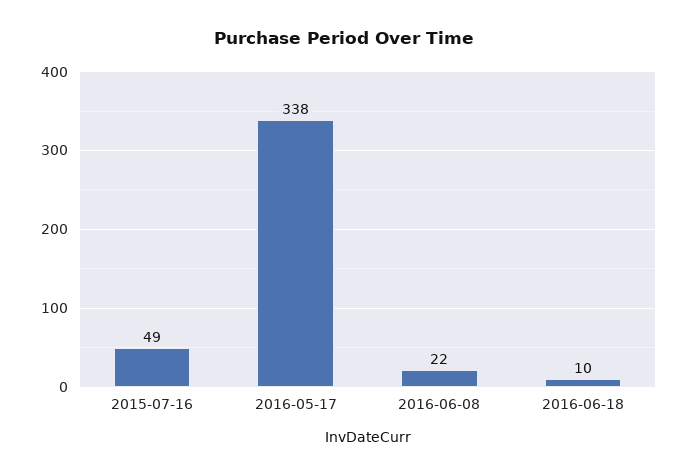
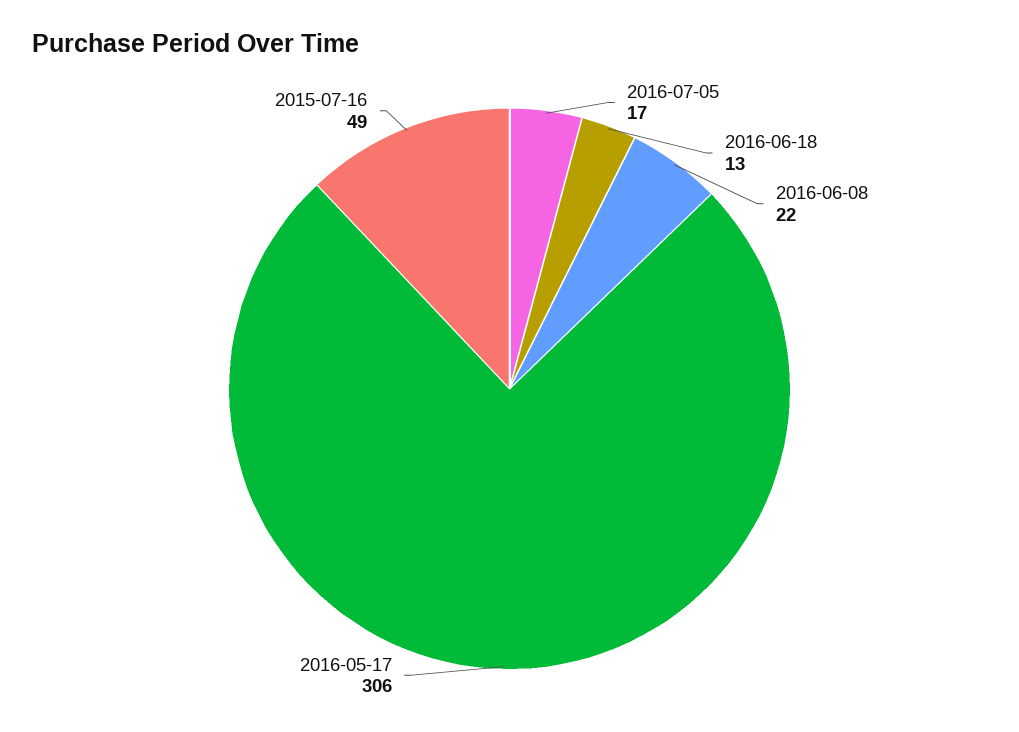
2016-05-17: 338 -> 306
2016-06-18: 10 -> 13
2016-07-05: none -> 17

